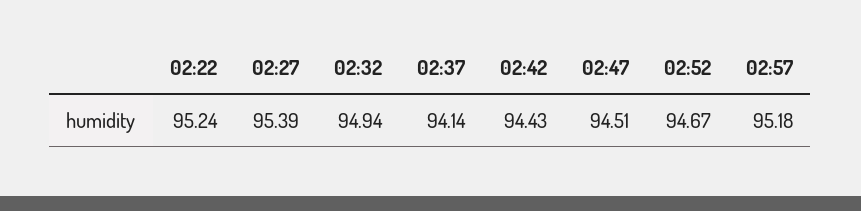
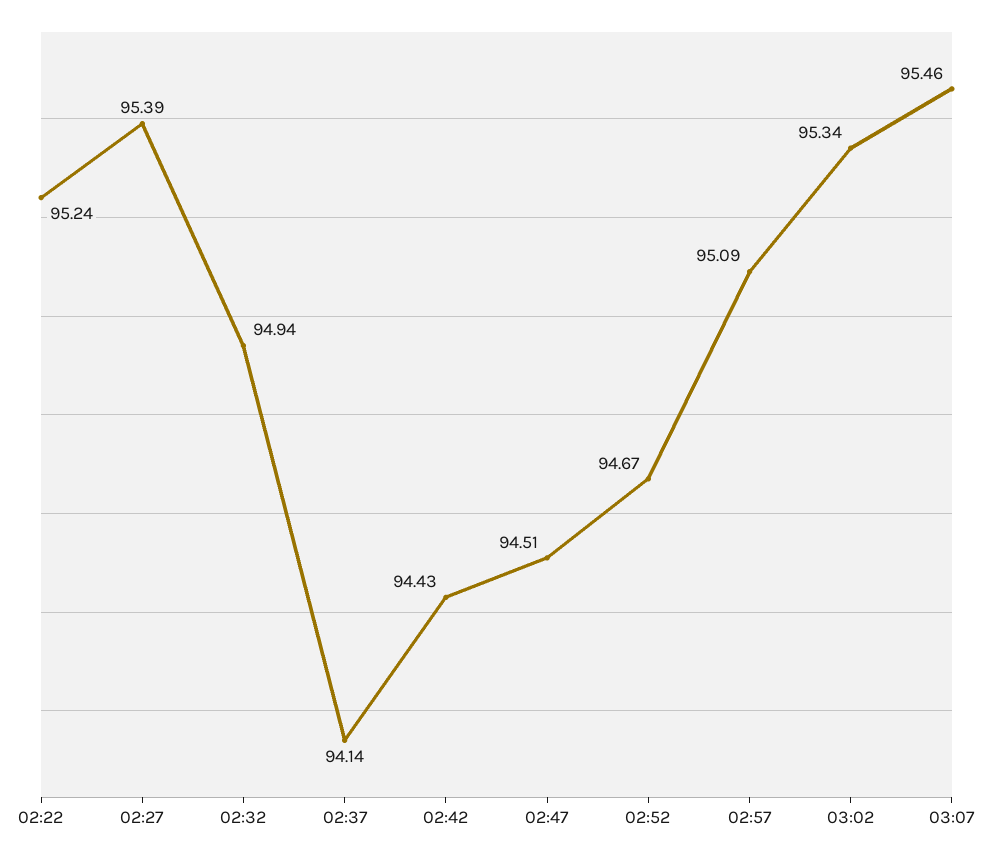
02:57: 95.18 -> 95.09
03:02: none -> 95.34
03:07: none -> 95.46

